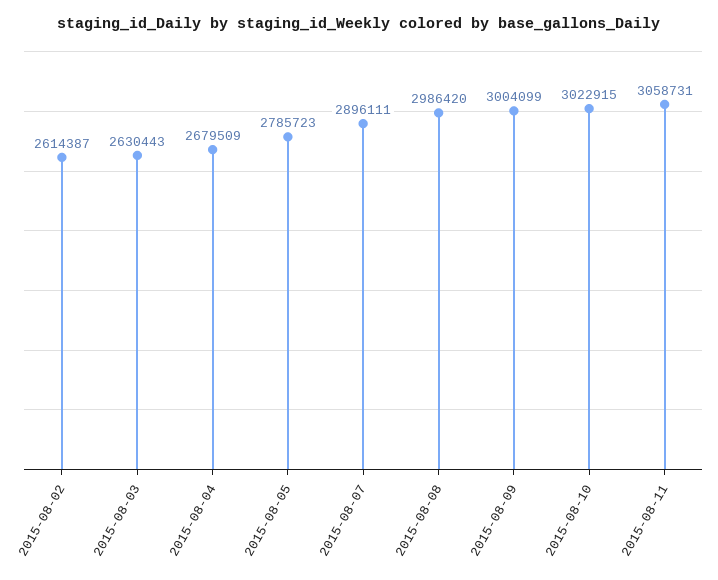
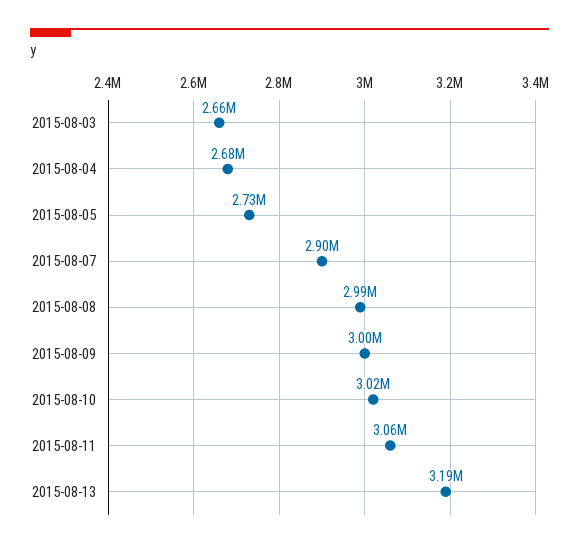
2015-08-02: 2614387 -> none
2015-08-03: 2630443 -> 2660000
2015-08-05: 2785723 -> 2730000
2015-08-13: none -> 3190000

